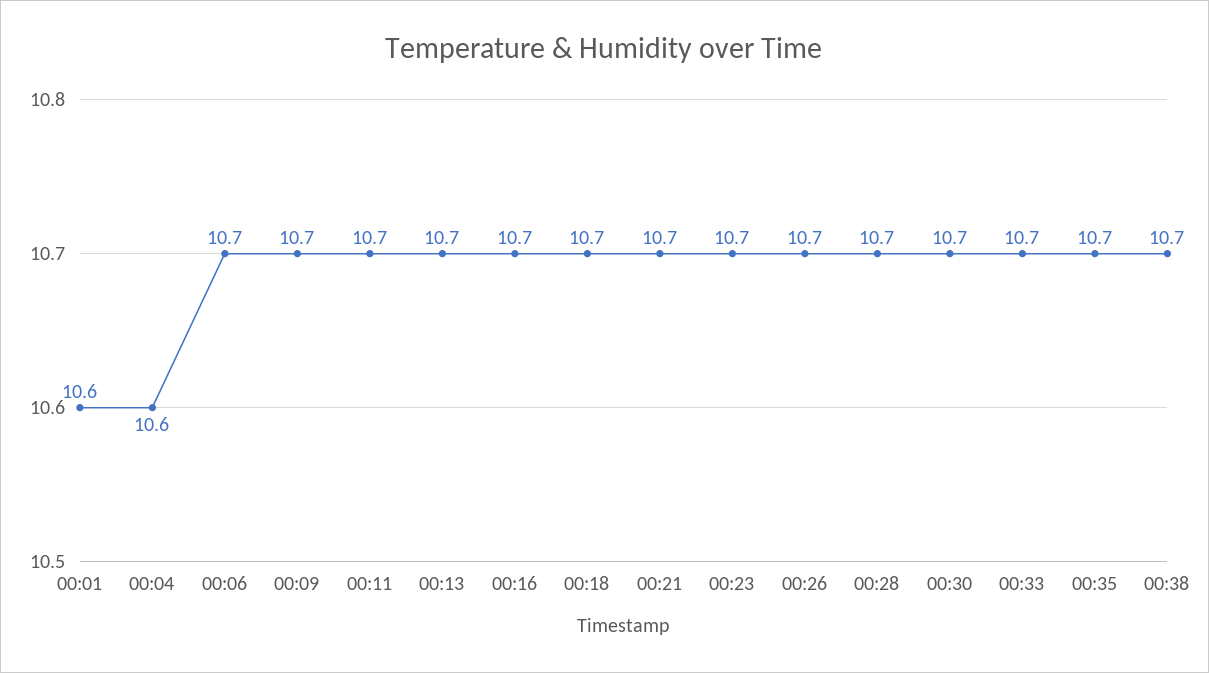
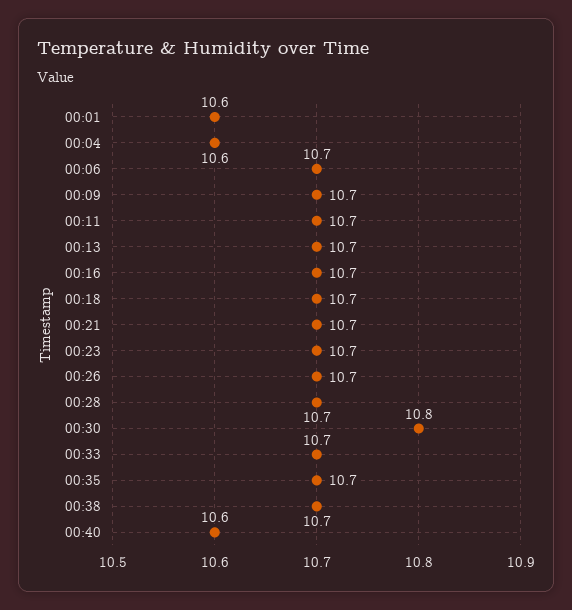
00:30: 10.7 -> 10.8
00:40: none -> 10.6

